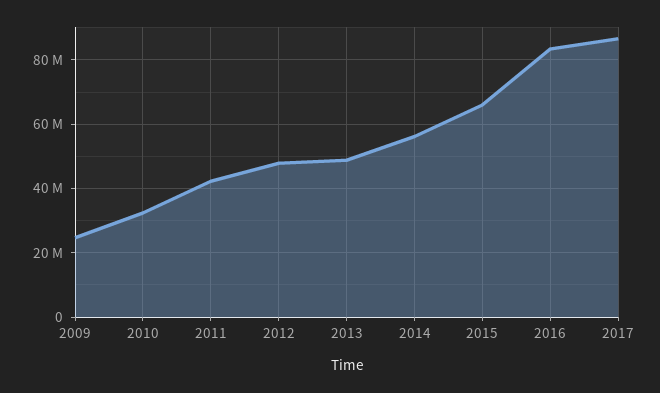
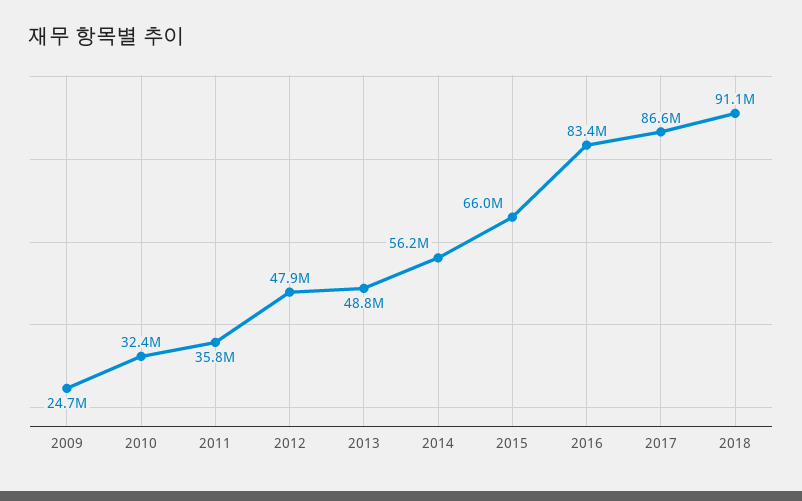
2011: 42000000 -> 35800000
2018: none -> 91100000

